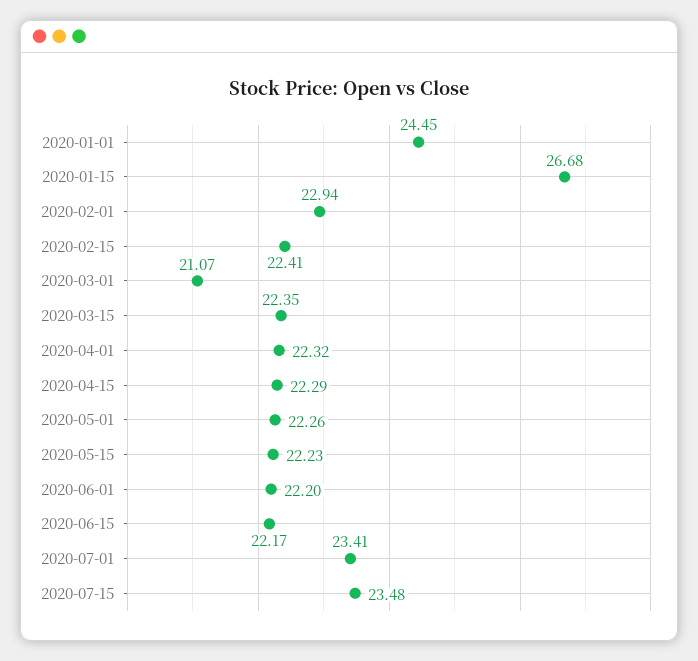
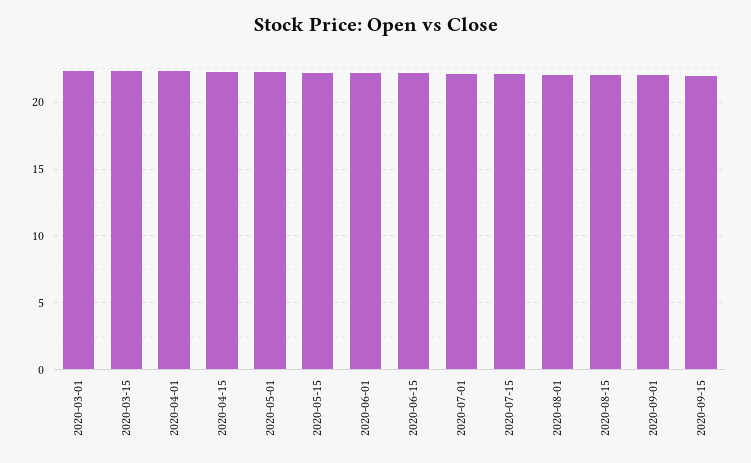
2020-01-01: 24.45 -> none
2020-01-15: 26.68 -> none
2020-02-01: 22.94 -> none
2020-02-15: 22.41 -> none
2020-03-01: 21.07 -> 22.5
2020-07-01: 23.41 -> 22
2020-07-15: 23.48 -> 22
2020-08-01: none -> 22
2020-08-15: none -> 22
2020-09-01: none -> 22
2020-09-15: none -> 22

